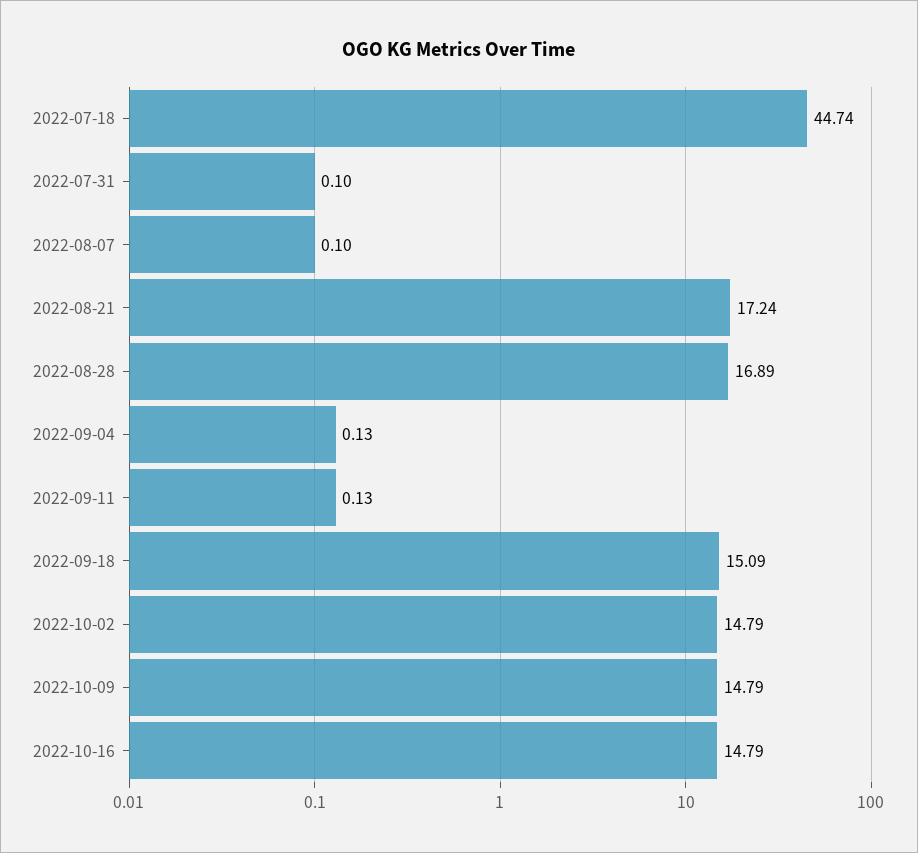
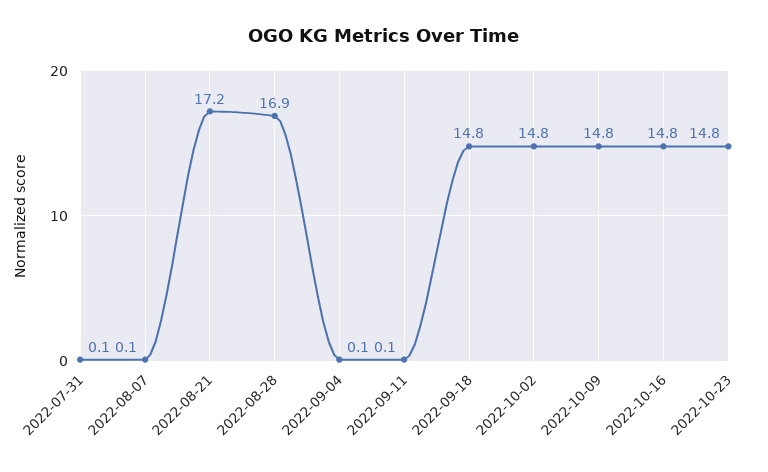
2022-07-18: 44.74 -> none
2022-09-18: 15.09 -> 14.8
2022-10-23: none -> 14.8

